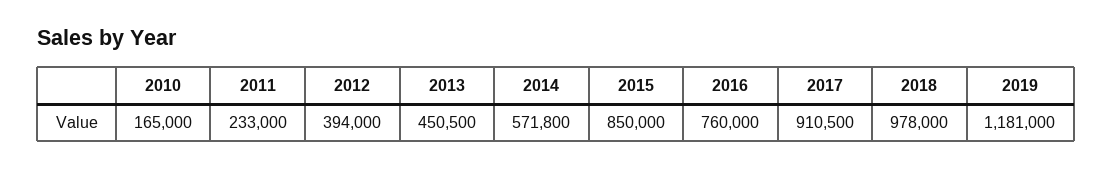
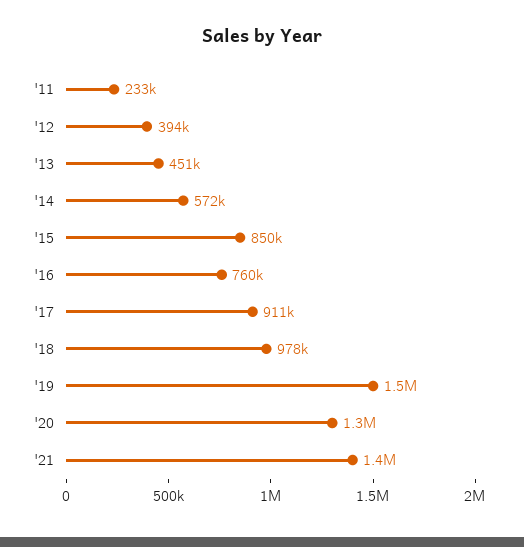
2010: 165000 -> none
2019: 1181000 -> 1500000
'20: none -> 1300000
'21: none -> 1400000

